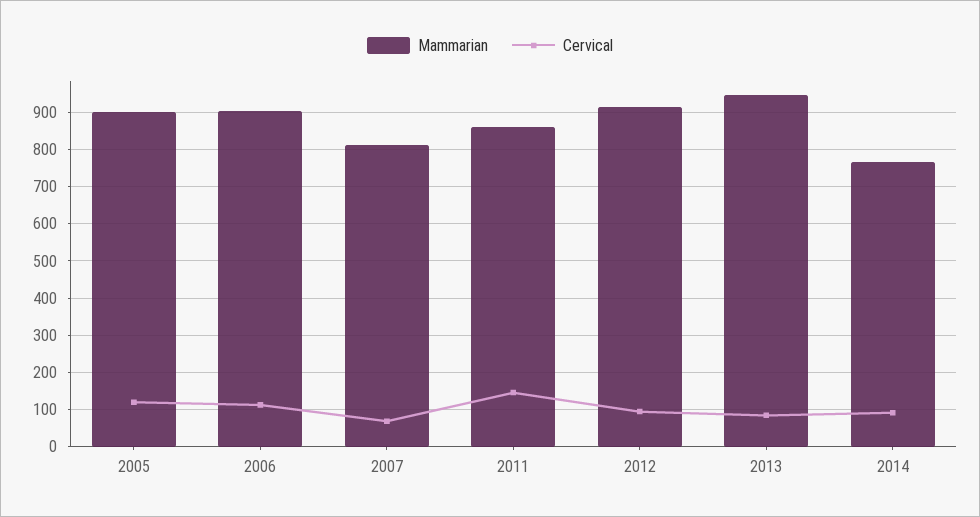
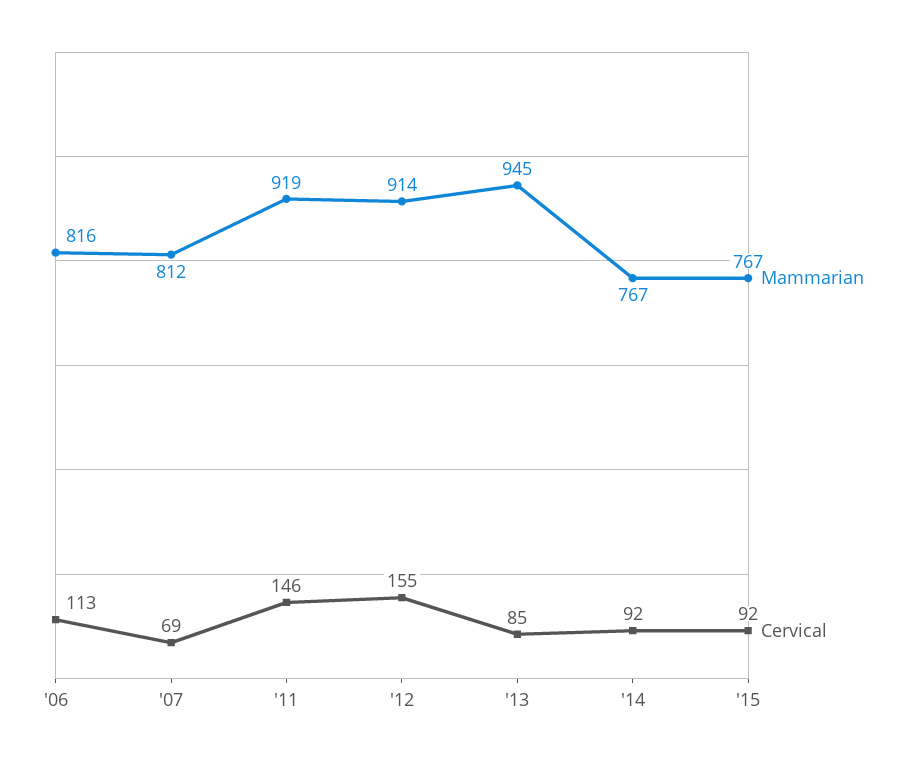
Mammarian, 2005: 900 -> none
Cervical, 2005: 120 -> none
Mammarian, 2006: 900 -> 816
Mammarian, 2011: 860 -> 919
Cervical, 2012: 100 -> 155
Mammarian, '15: none -> 767
Cervical, '15: none -> 92

